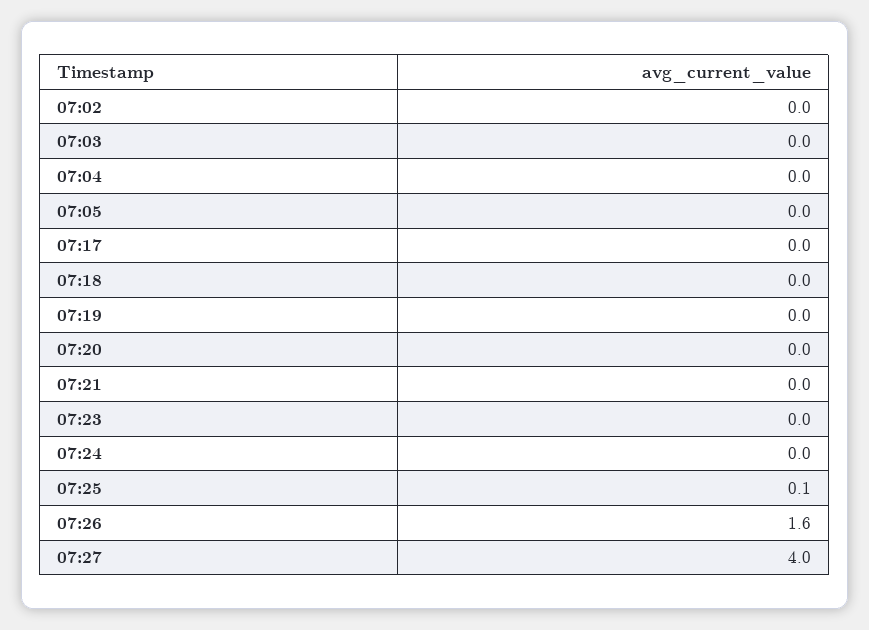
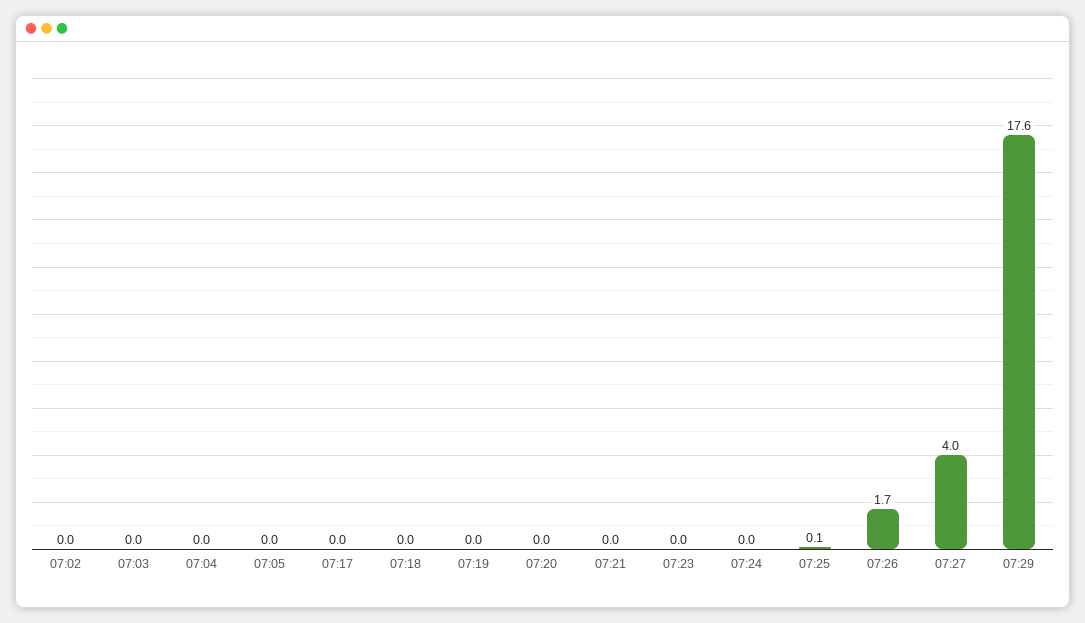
07:26: 1.6 -> 1.7
07:29: none -> 17.6

